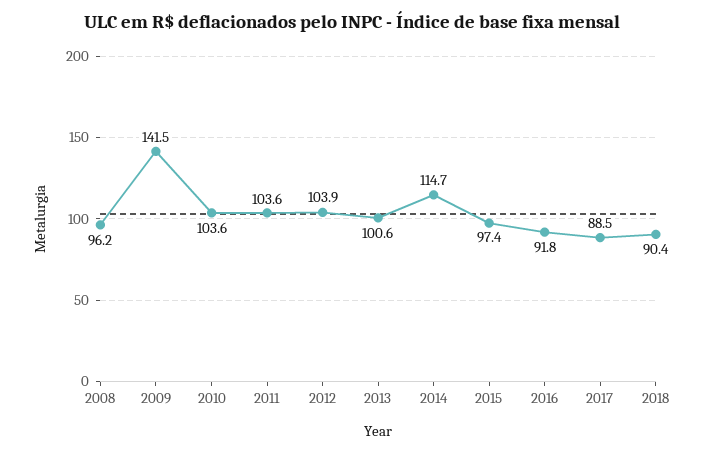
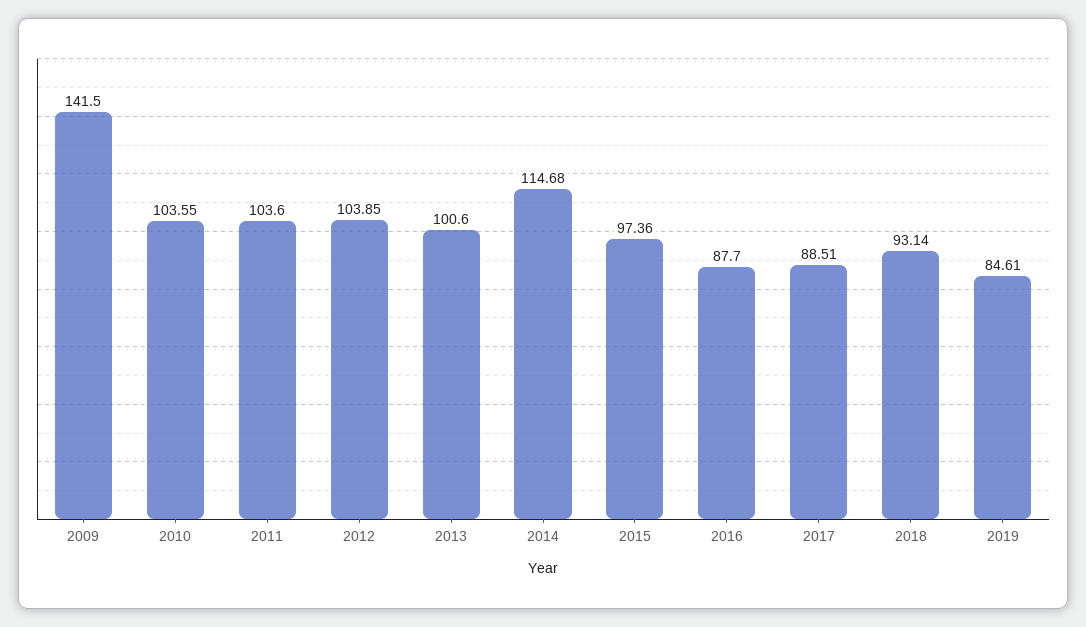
2008: 96.2 -> none
2016: 91.8 -> 87.7
2018: 90.4 -> 93.14
2019: none -> 84.61

